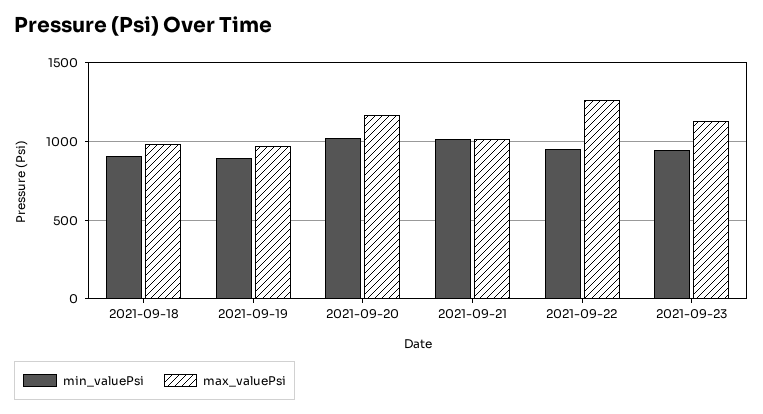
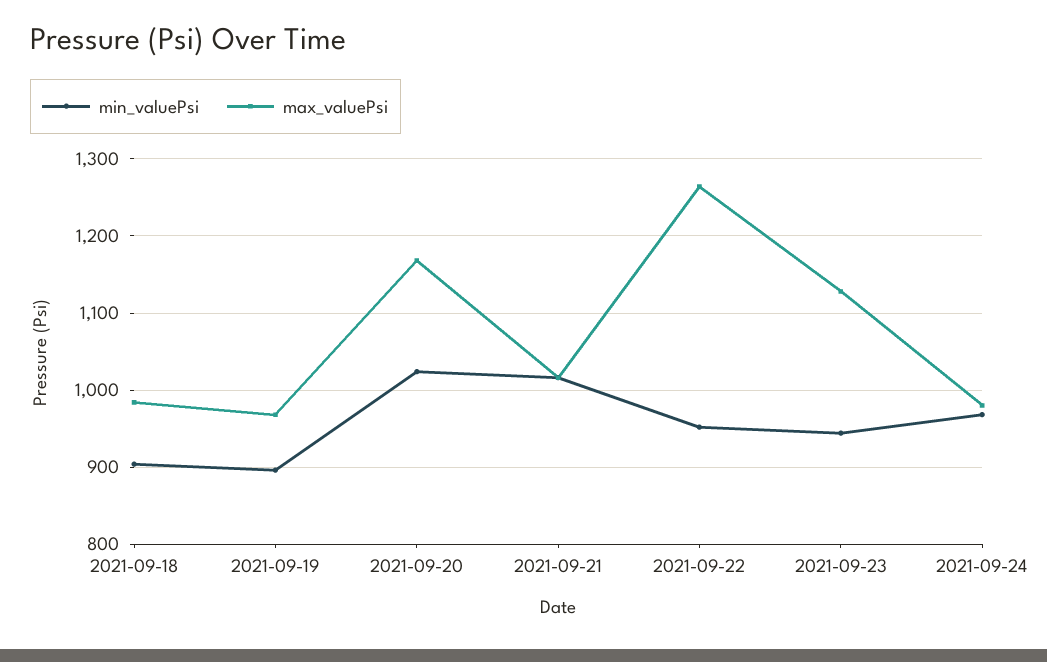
min_valuePsi, 2021-09-24: none -> 970
max_valuePsi, 2021-09-24: none -> 980

